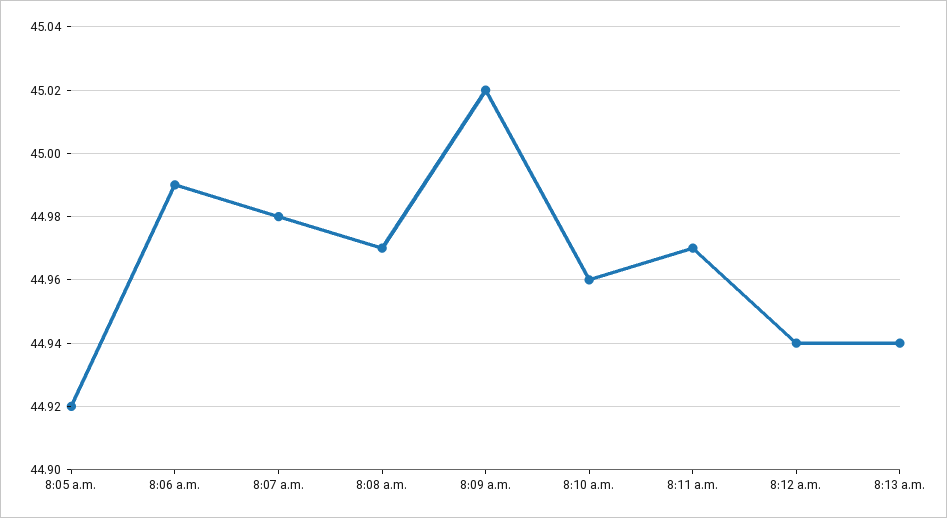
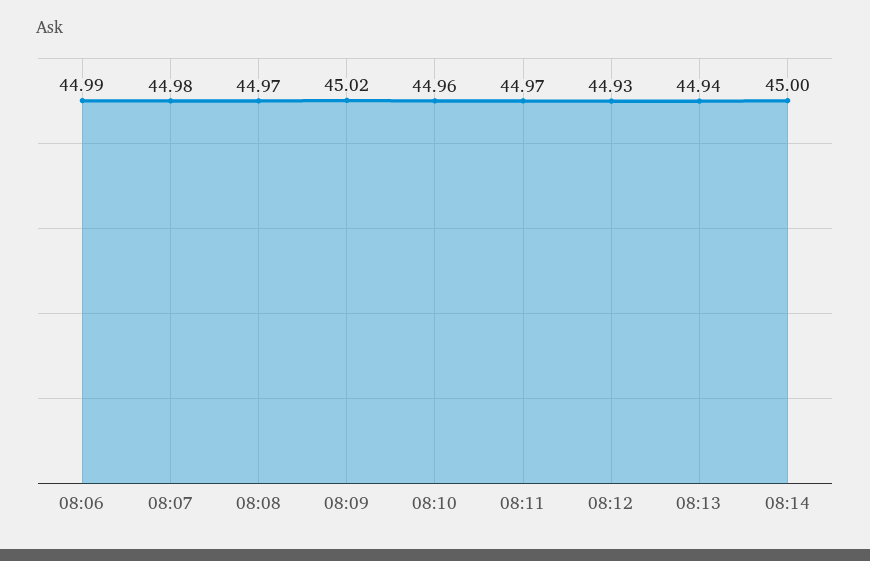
8:05 a.m.: 44.92 -> none
8:12 a.m.: 44.94 -> 44.93
08:14: none -> 45

